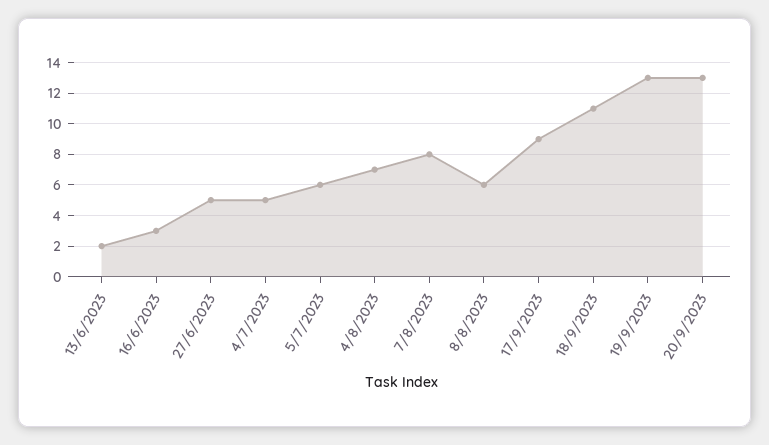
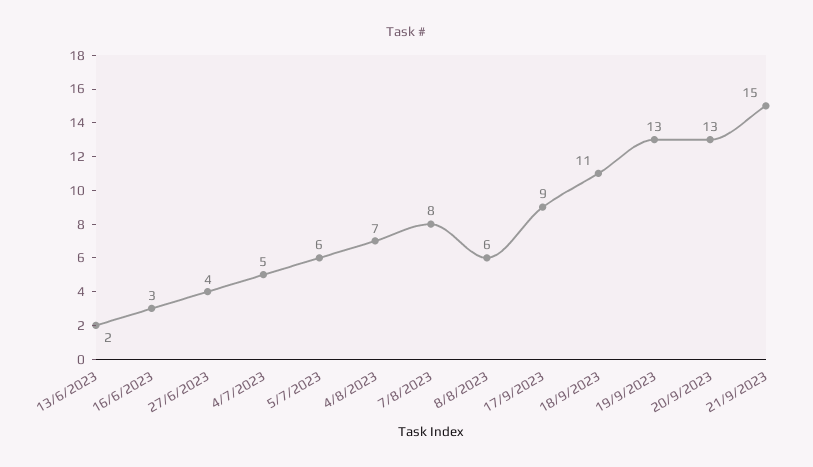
27/6/2023: 5 -> 4
21/9/2023: none -> 15

